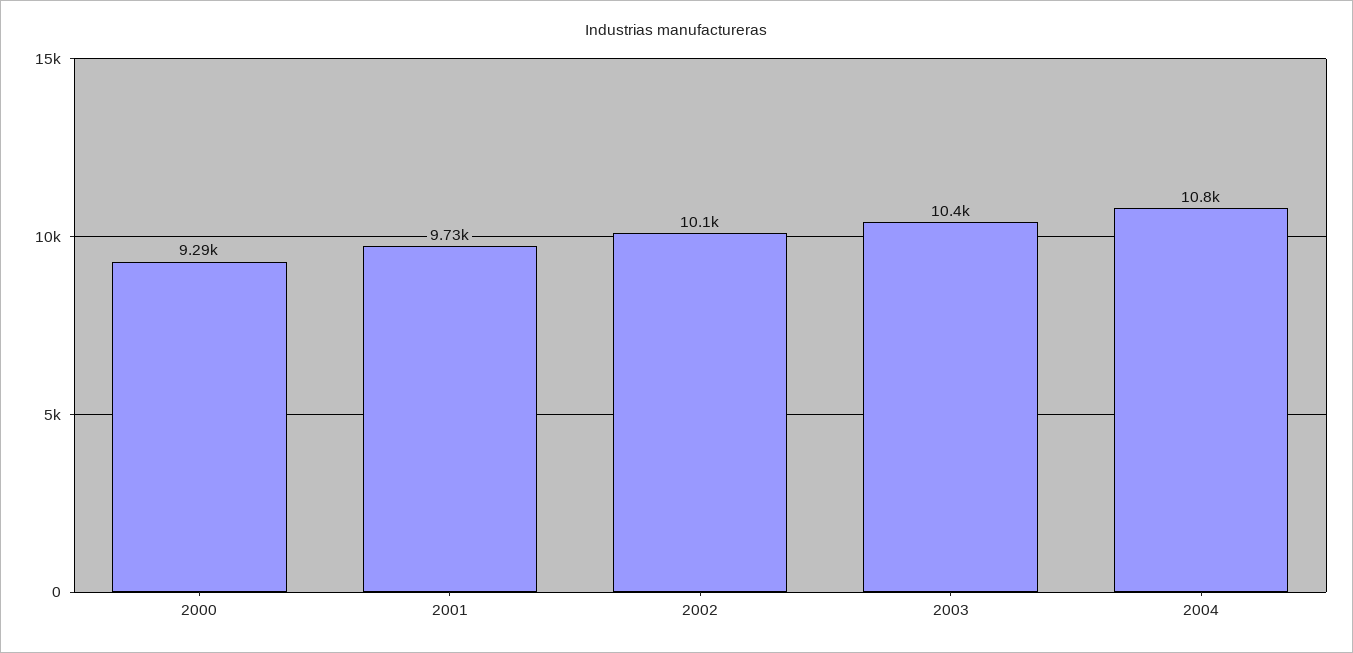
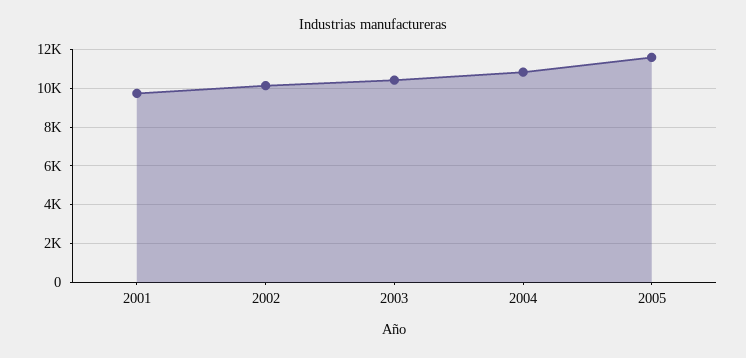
2000: 9290 -> none
2005: none -> 11500

